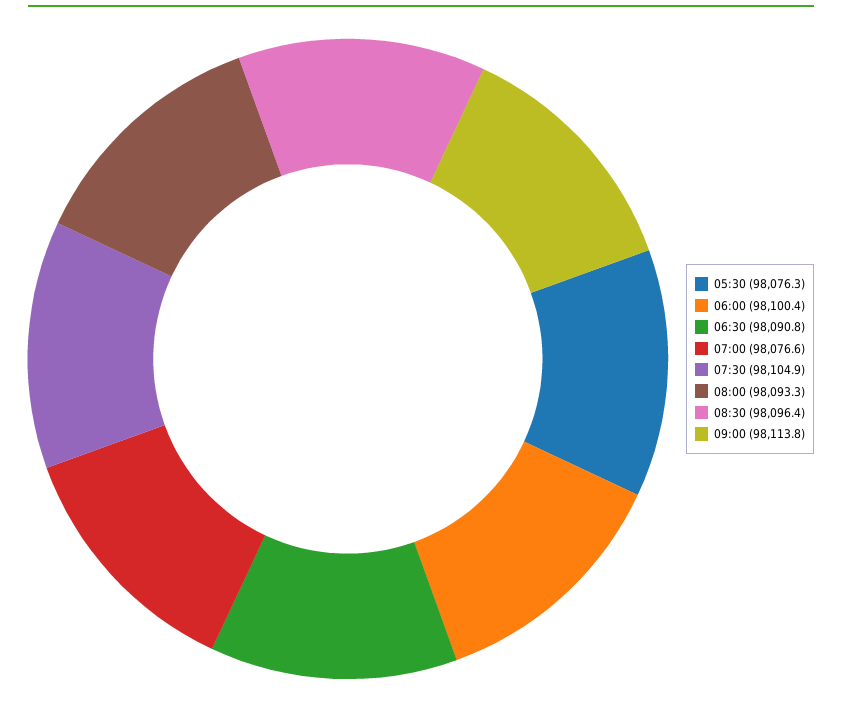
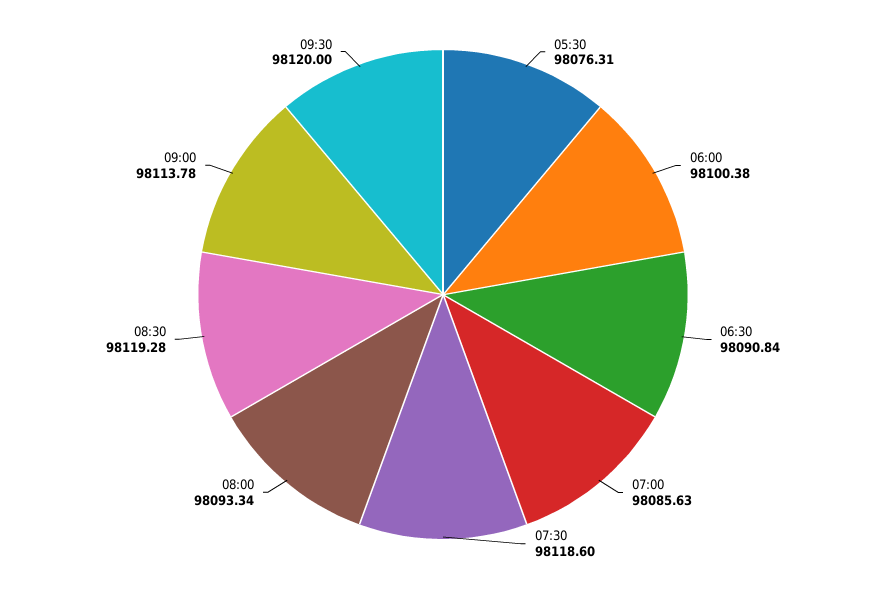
07:00: 98076.6 -> 98085.63
07:30: 98104.9 -> 98118.6
08:30: 98096.4 -> 98119.28
09:30: none -> 98120

